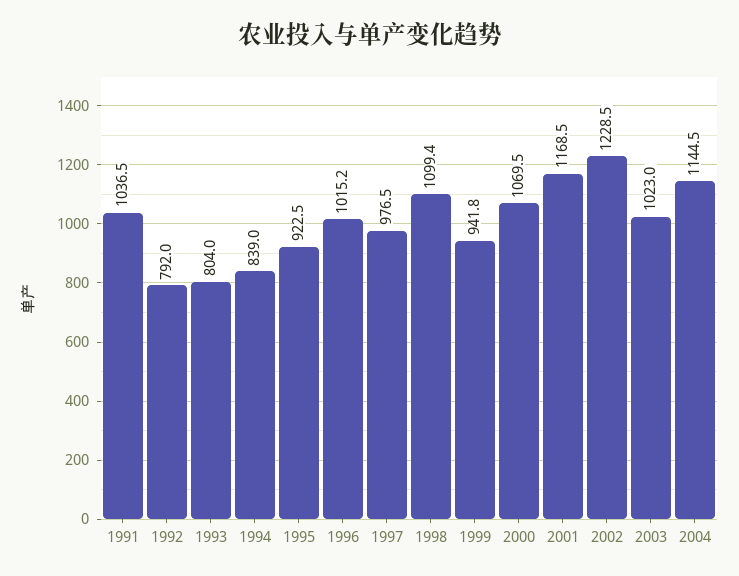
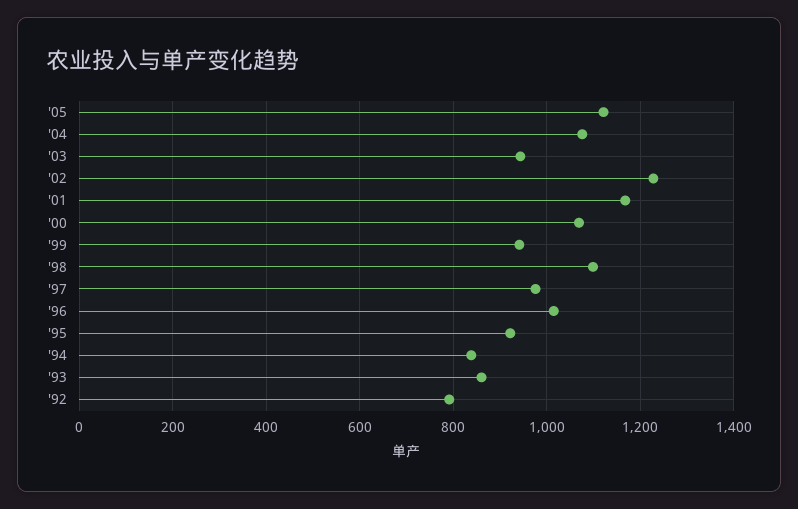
1991: 1036.5 -> none
1993: 804 -> 860
2003: 1023 -> 940
2004: 1144.5 -> 1080
'05: none -> 1120

